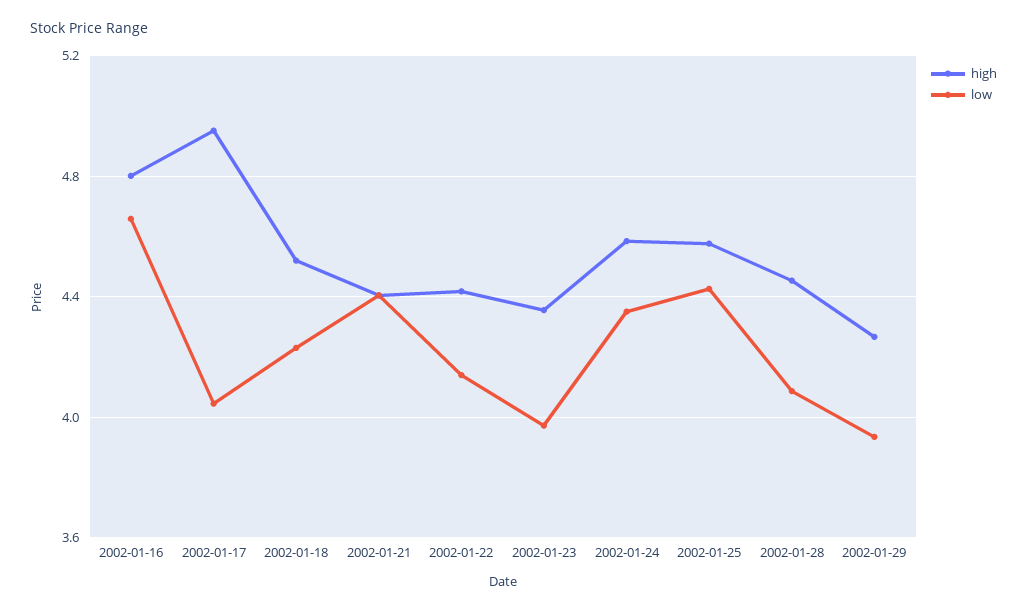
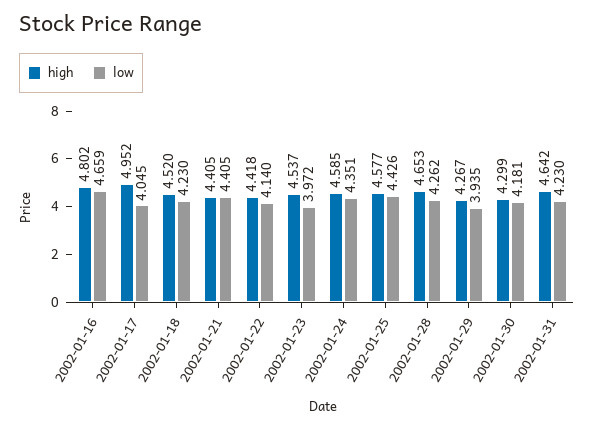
high, 2002-01-23: 4.35 -> 4.537
high, 2002-01-28: 4.45 -> 4.653
low, 2002-01-28: 4.1 -> 4.262
high, 2002-01-30: none -> 4.299
low, 2002-01-30: none -> 4.181
high, 2002-01-31: none -> 4.642
low, 2002-01-31: none -> 4.23

